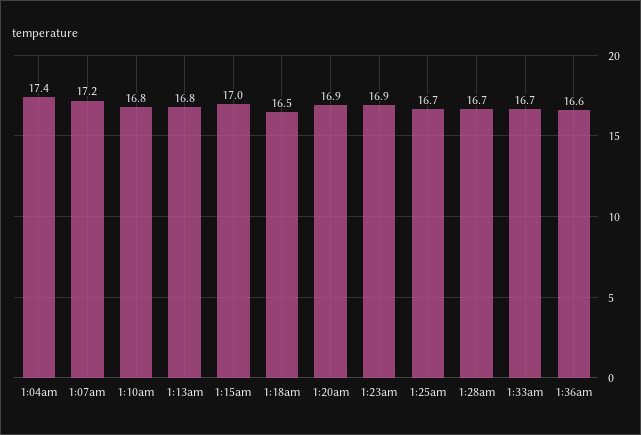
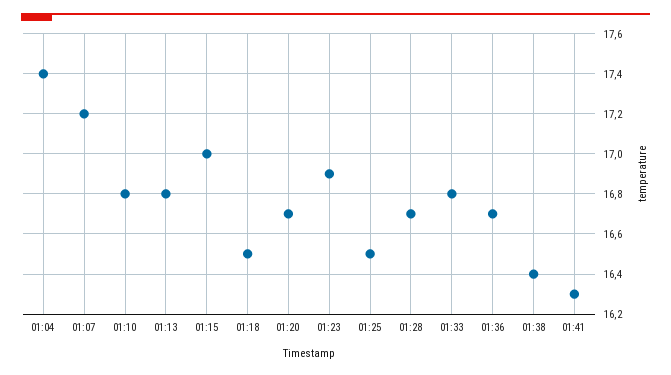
1:20am: 16.9 -> 16.7
1:25am: 16.7 -> 16.5
1:33am: 16.7 -> 16.8
1:36am: 16.6 -> 16.7
01:38: none -> 16.4
01:41: none -> 16.3

